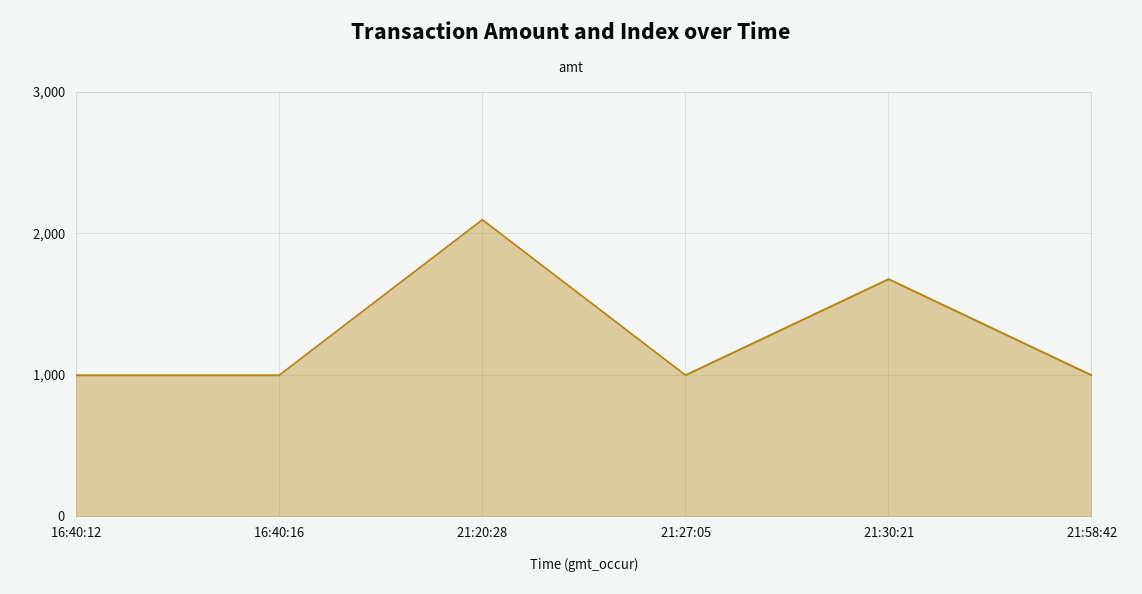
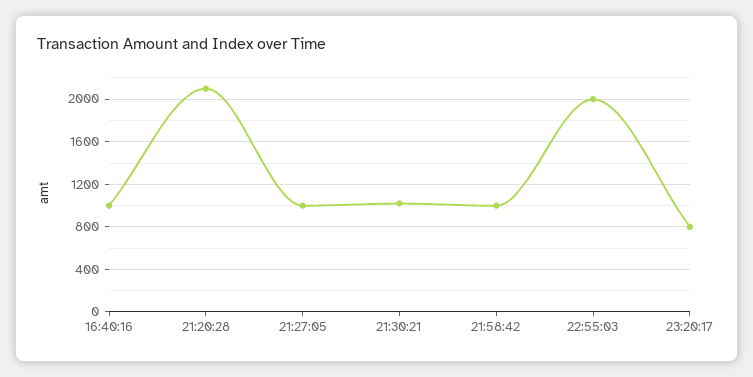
16:40:12: 1000 -> none
21:30:21: 1700 -> 1000
22:55:03: none -> 2000
23:20:17: none -> 800

